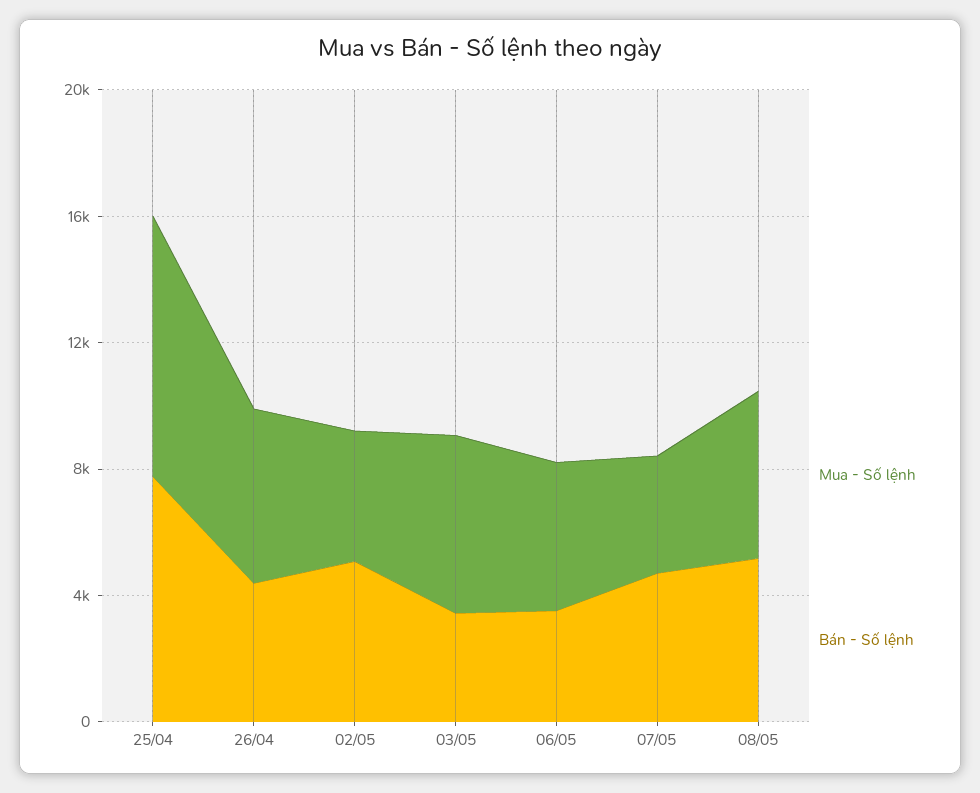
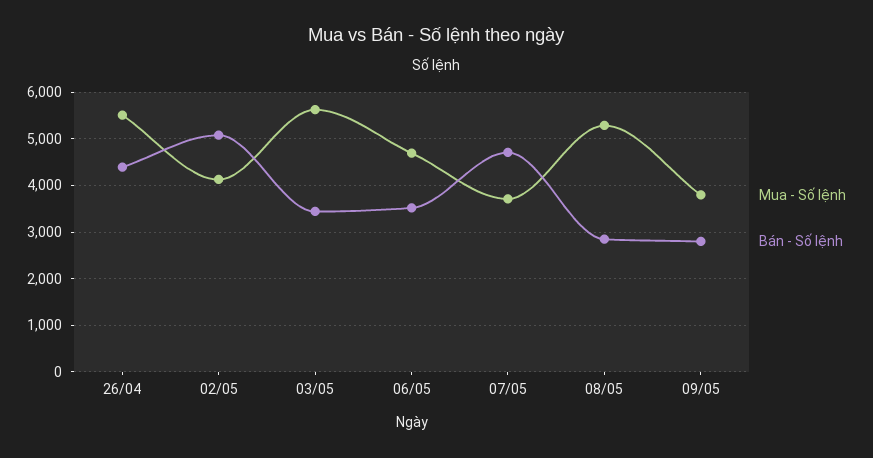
Mua - Số lệnh, 25/04: 8000 -> none
Bán - Số lệnh, 25/04: 8000 -> none
Bán - Số lệnh, 08/05: 5000 -> 2800
Mua - Số lệnh, 09/05: none -> 3800
Bán - Số lệnh, 09/05: none -> 2800

